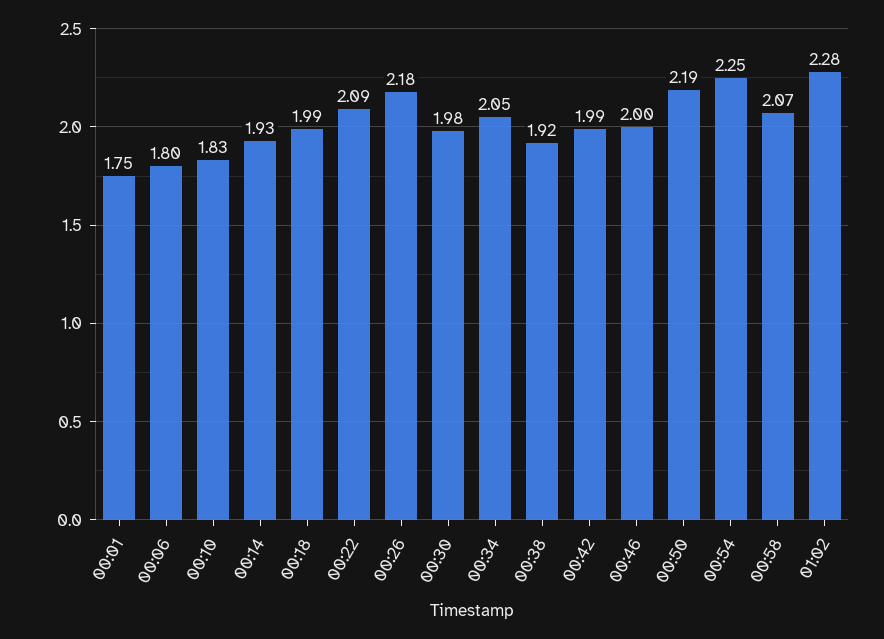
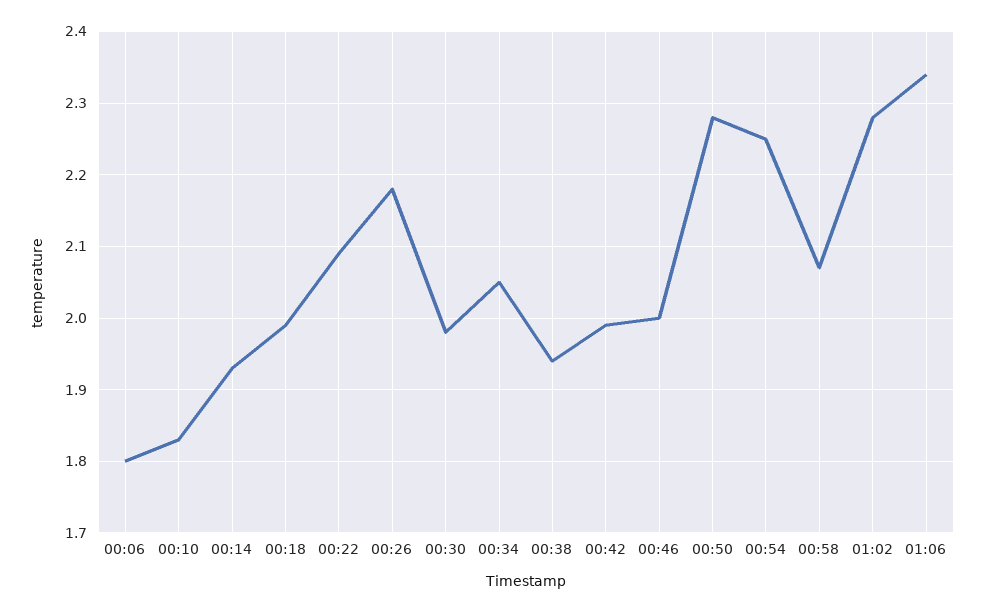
00:01: 1.75 -> none
00:38: 1.92 -> 1.94
00:50: 2.19 -> 2.28
01:06: none -> 2.34

